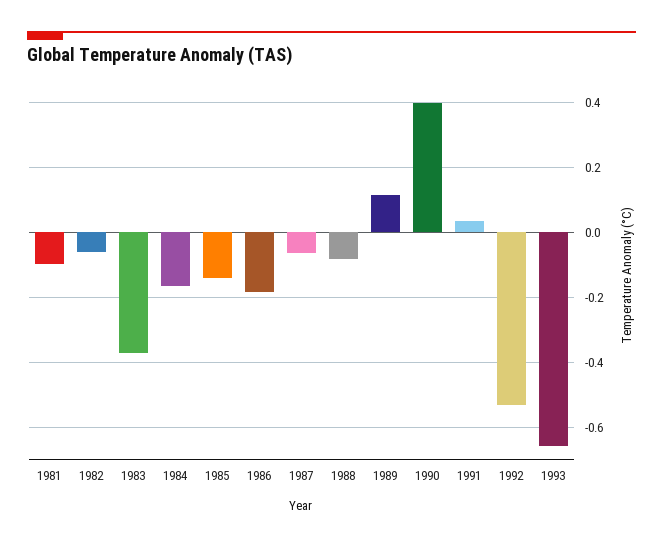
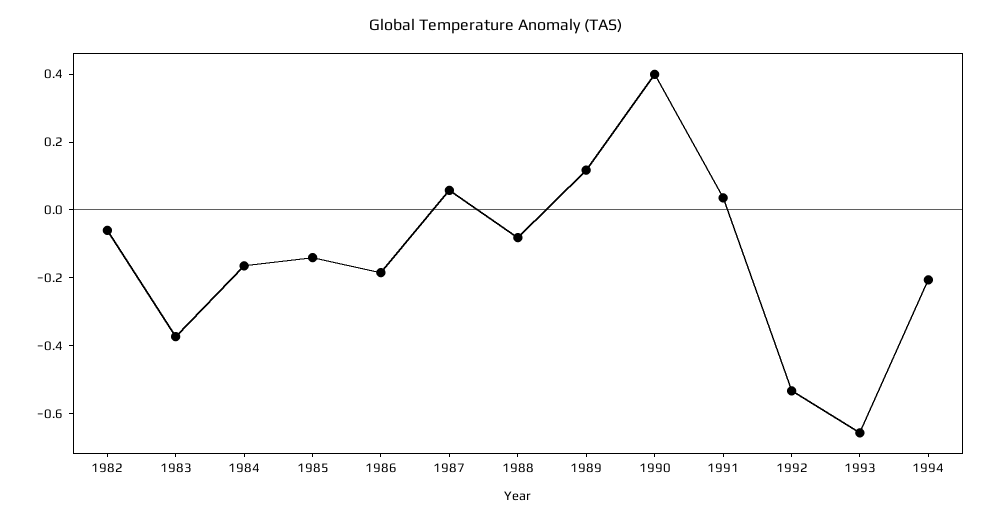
1981: -0.1 -> none
1987: -0.06 -> 0.05
1994: none -> -0.2

